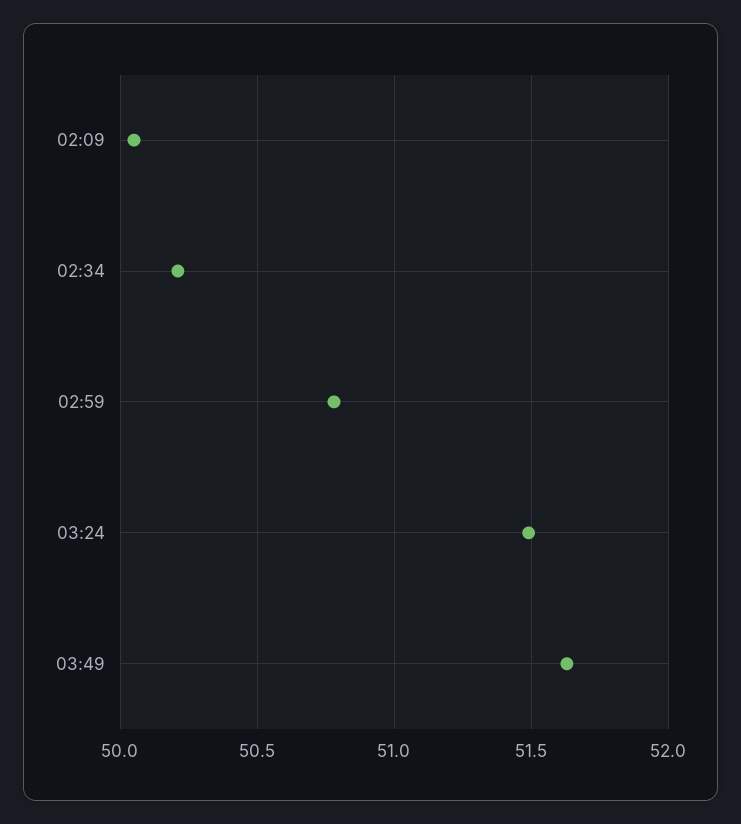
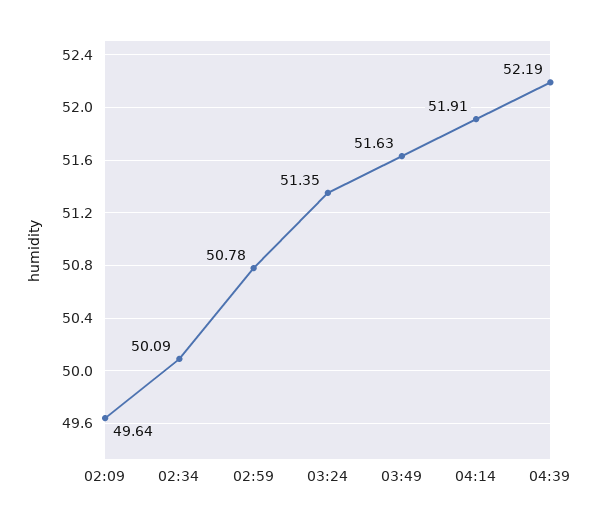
02:09: 50.05 -> 49.64
02:34: 50.2 -> 50.09
03:24: 51.5 -> 51.35
04:14: none -> 51.91
04:39: none -> 52.19

